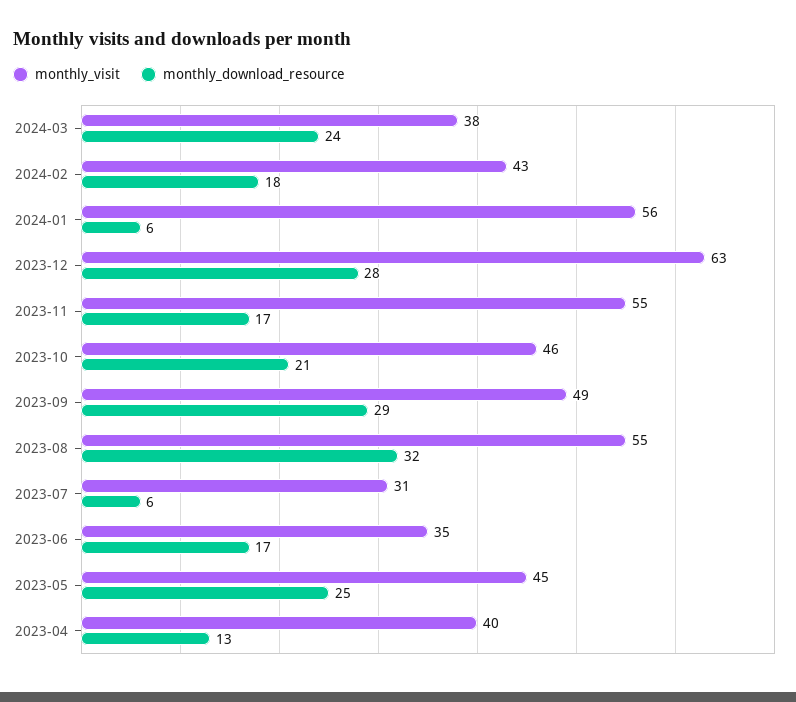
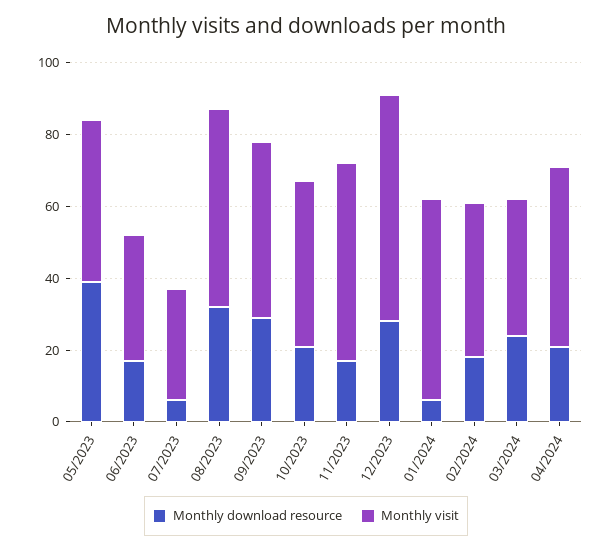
monthly_download_resource, 2023-05: 25 -> 40
monthly_visit, 2023-04: 40 -> none
monthly_download_resource, 2023-04: 13 -> none
monthly_download_resource, 04/2024: none -> 20
monthly_visit, 04/2024: none -> 50

